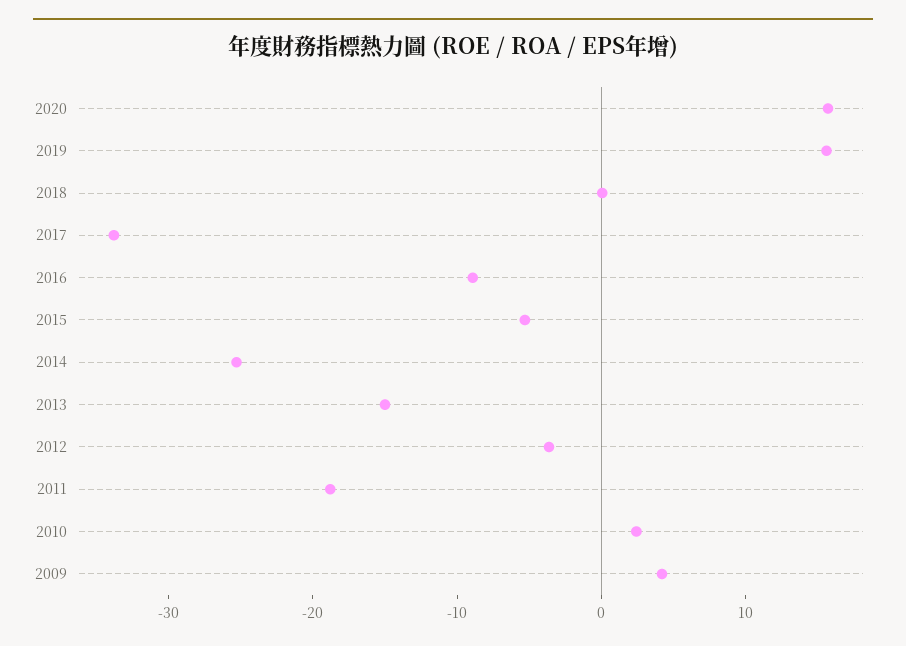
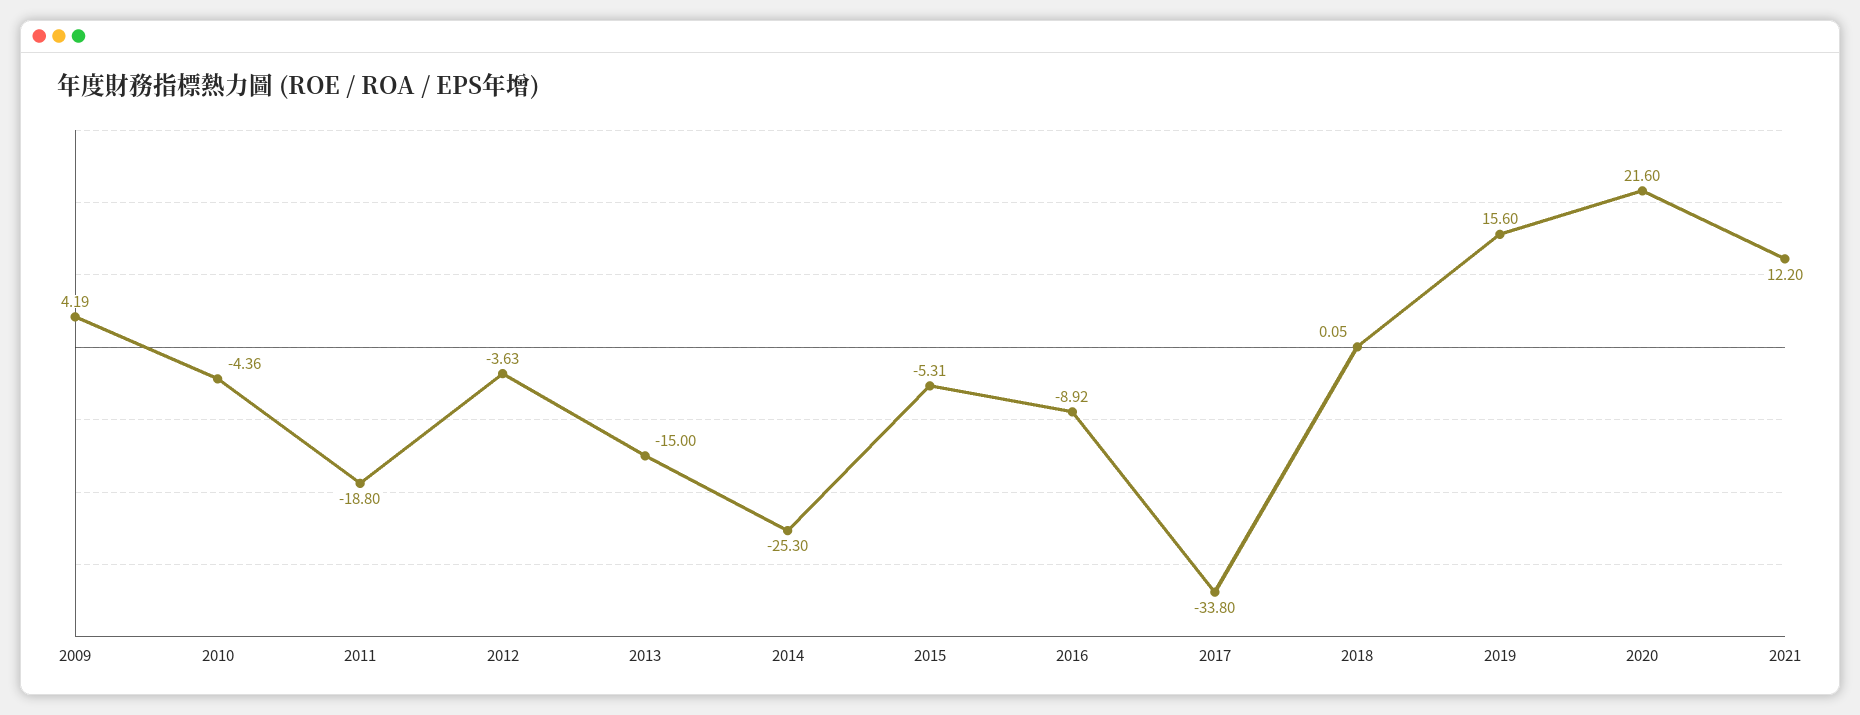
2020: 16 -> 21.6
2010: 2 -> -4.36
2021: none -> 12.2

